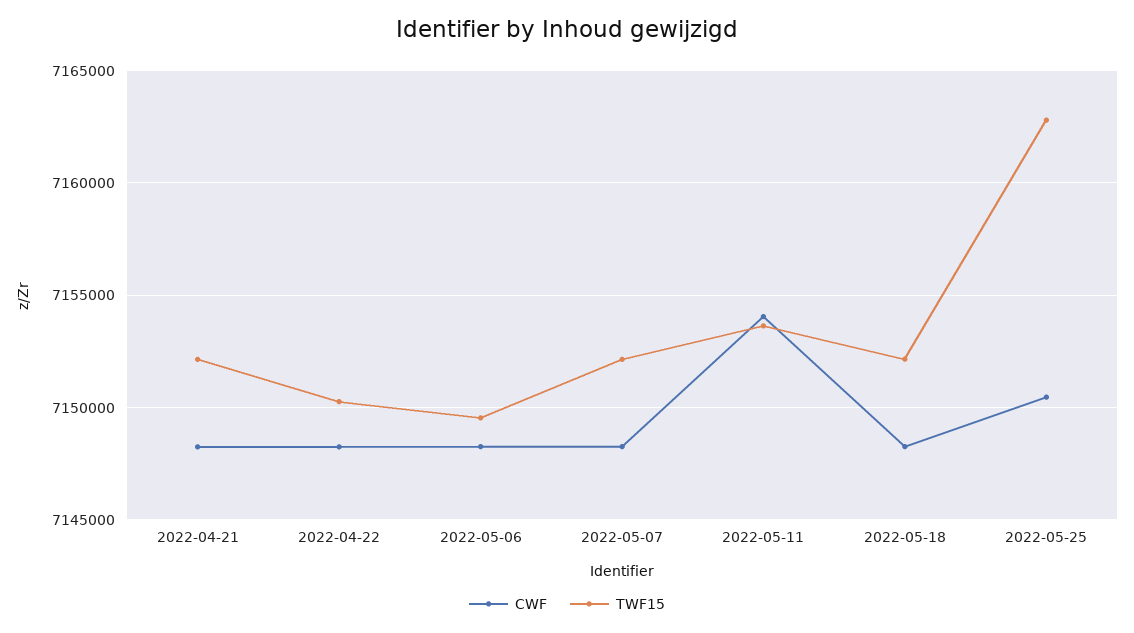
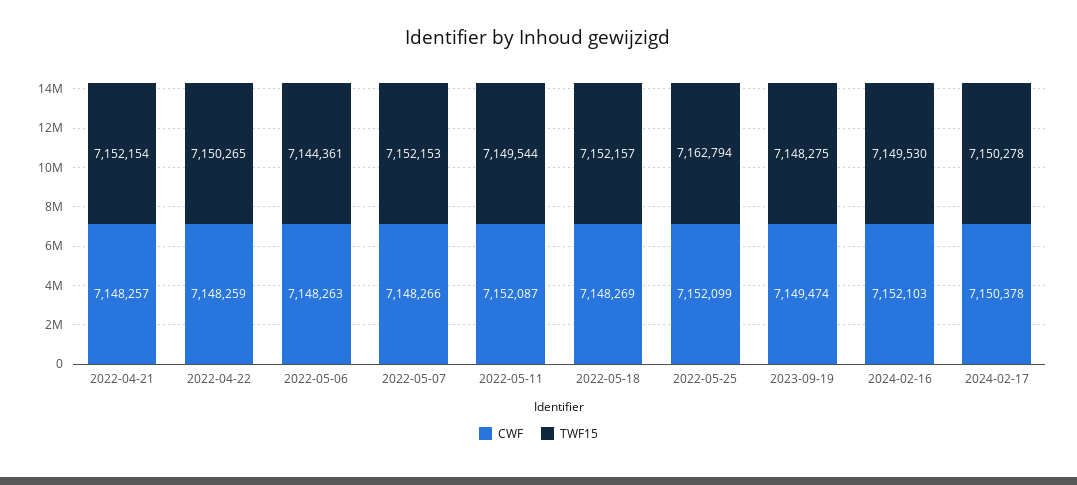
TWF15, 2022-05-06: 7149500 -> 7144361
CWF, 2022-05-11: 7154000 -> 7152087
TWF15, 2022-05-11: 7153500 -> 7149544
CWF, 2022-05-25: 7150500 -> 7152099
CWF, 2023-09-19: none -> 7149474
TWF15, 2023-09-19: none -> 7148275
CWF, 2024-02-16: none -> 7152103
TWF15, 2024-02-16: none -> 7149530
CWF, 2024-02-17: none -> 7150378
TWF15, 2024-02-17: none -> 7150278

